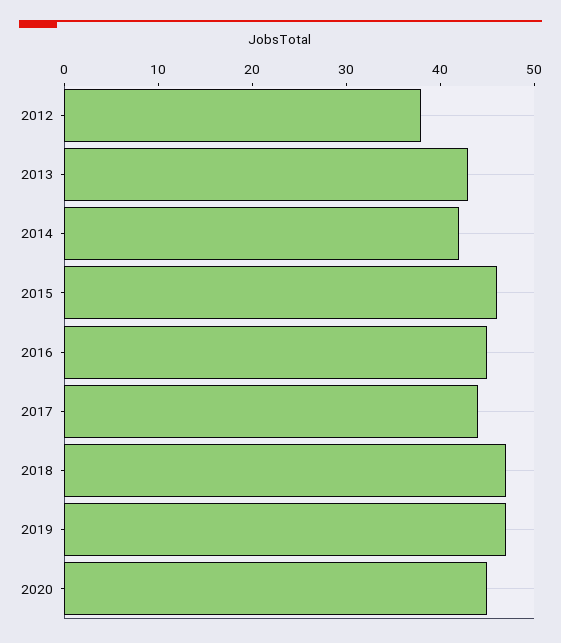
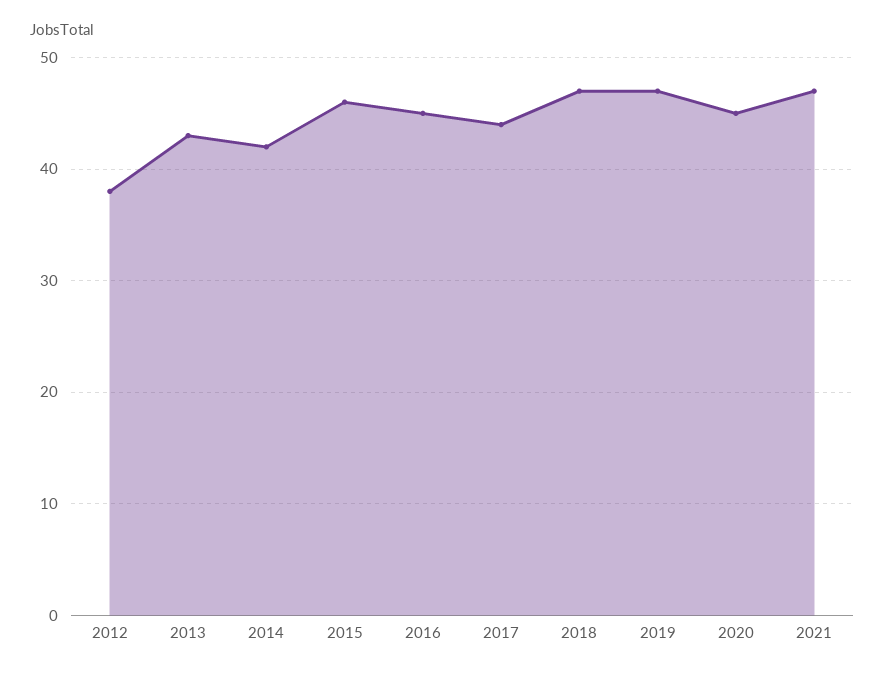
2021: none -> 47

